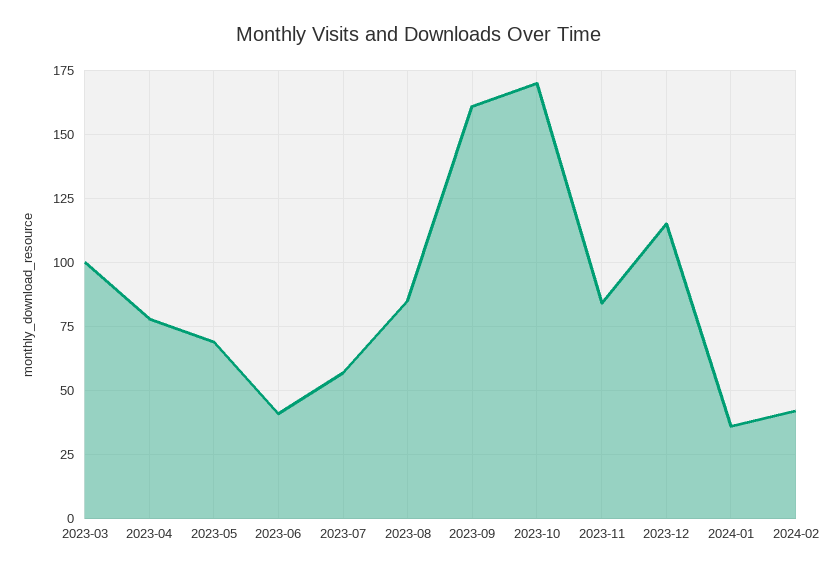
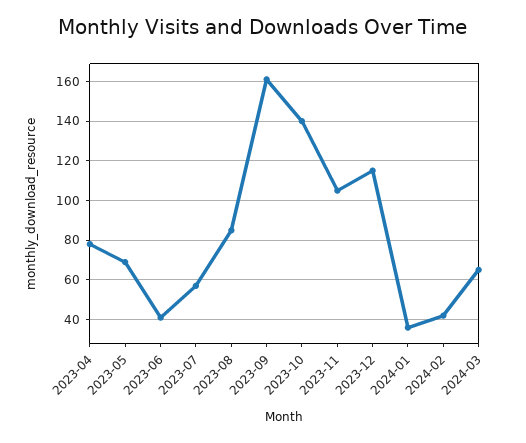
2023-03: 100 -> none
2023-10: 170 -> 140
2023-11: 85 -> 105
2024-03: none -> 65

